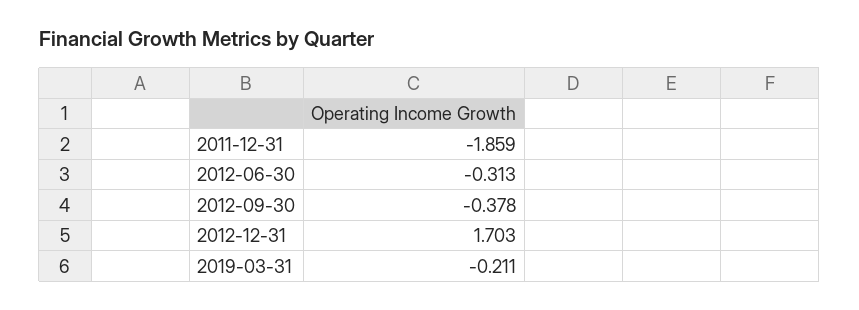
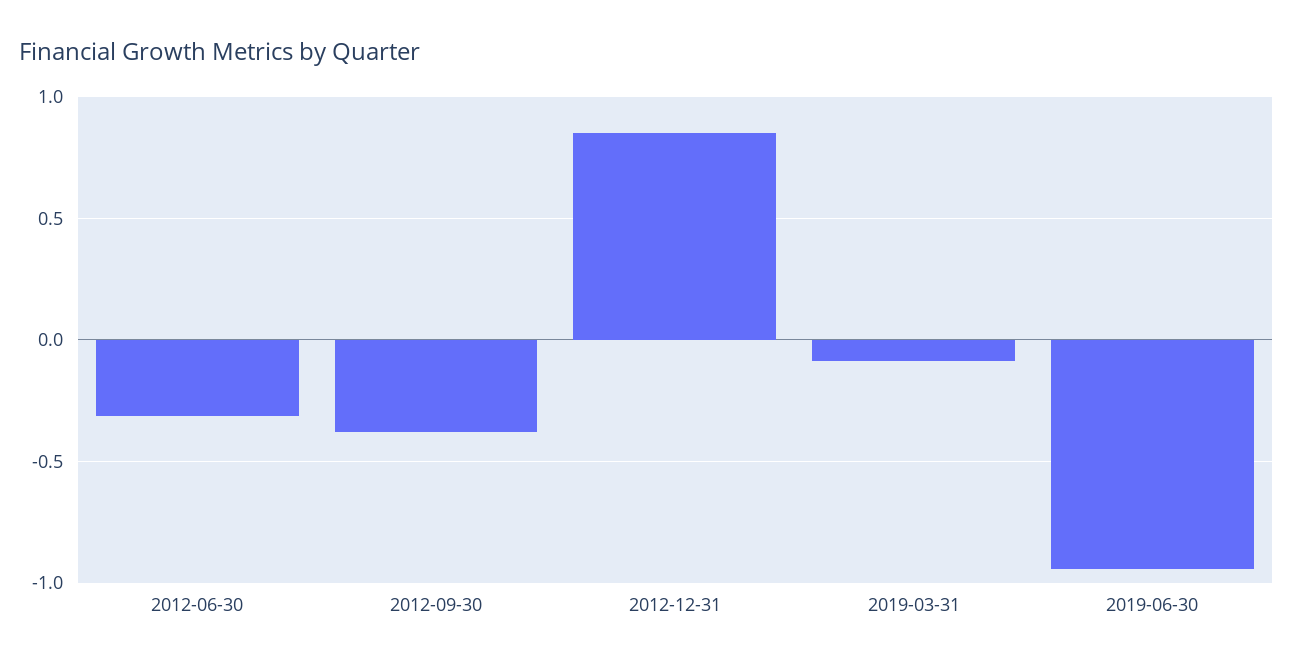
2011-12-31: -1.859 -> none
2012-12-31: 1.703 -> 0.85
2019-03-31: -0.211 -> -0.1
2019-06-30: none -> -0.95

